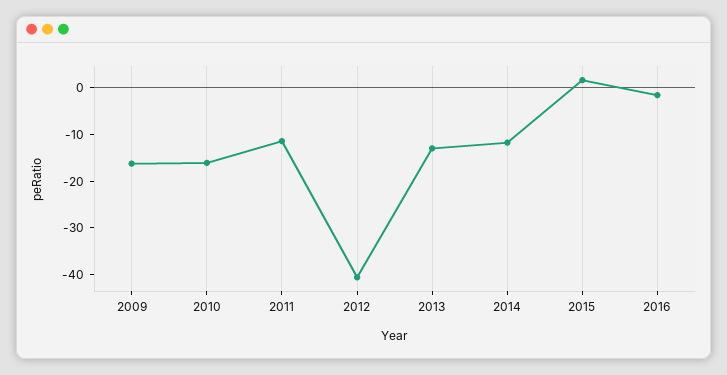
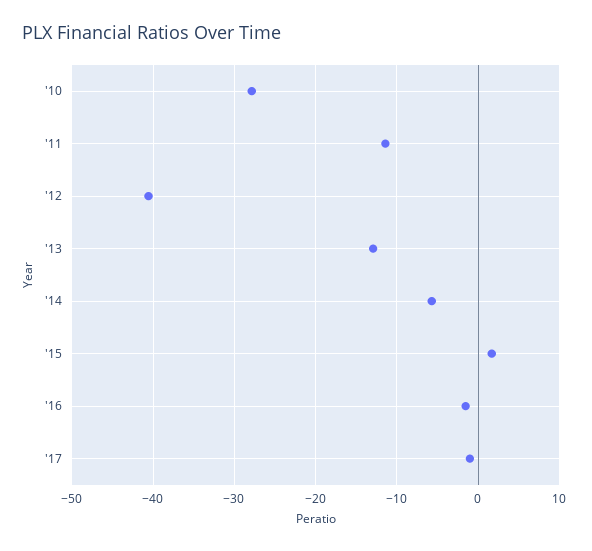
2009: -16 -> none
2010: -16 -> -28
2014: -12 -> -6
'17: none -> -1

